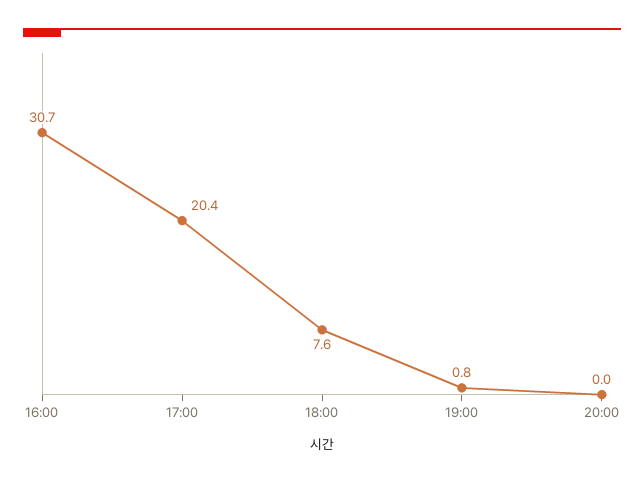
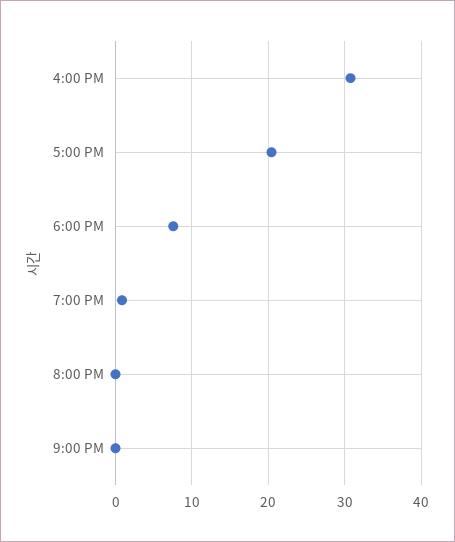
9:00 PM: none -> 0

